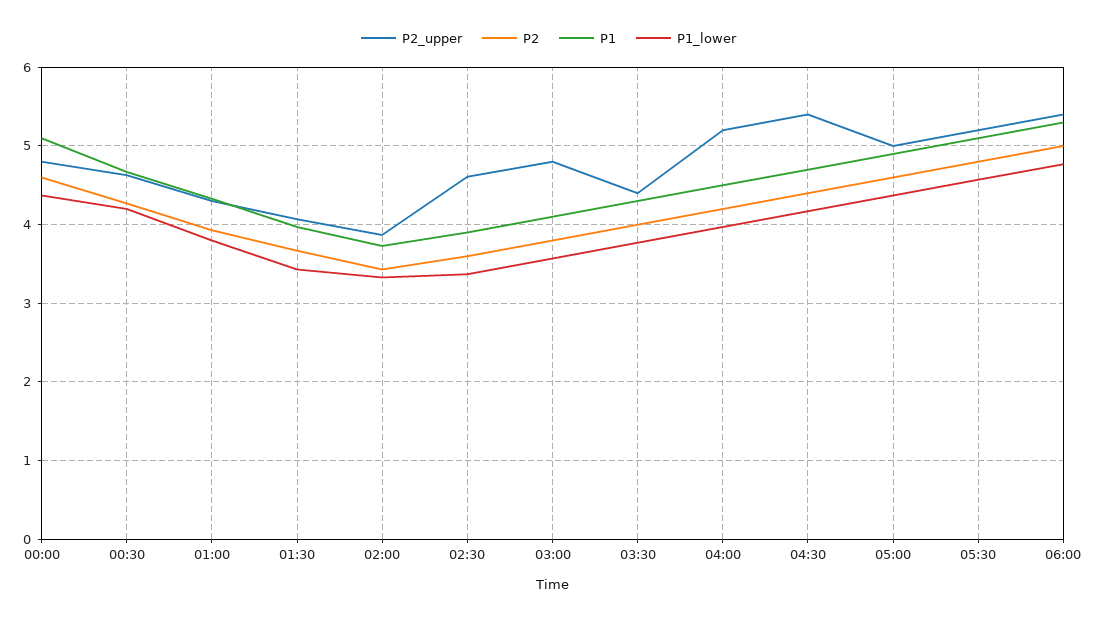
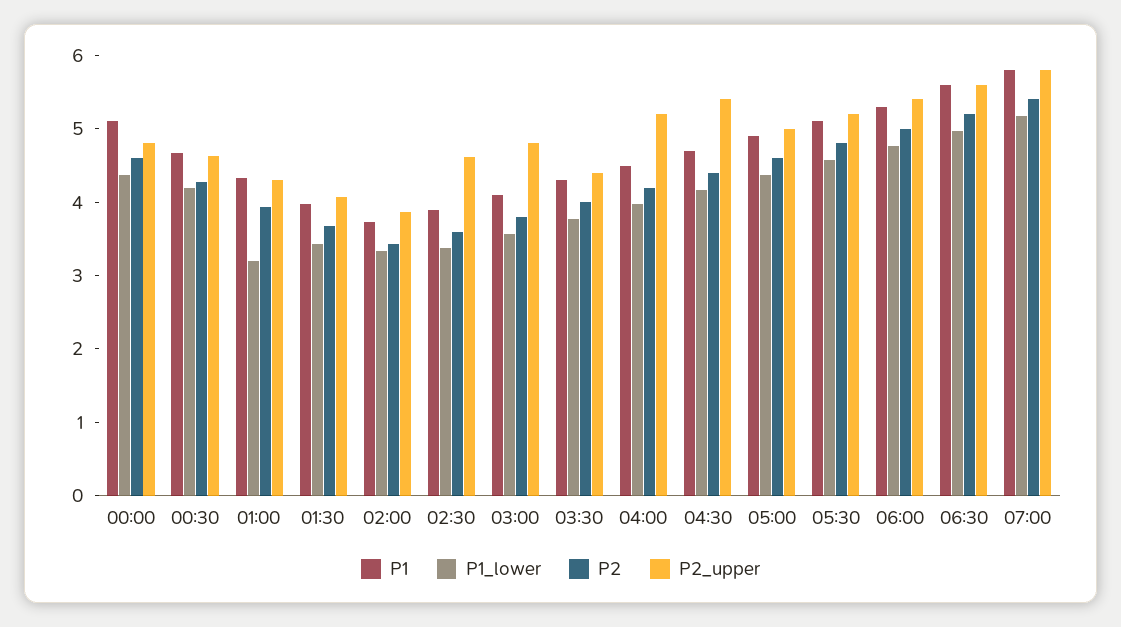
P1_lower, 01:00: 3.8 -> 3.2
P1, 06:30: none -> 5.6
P1_lower, 06:30: none -> 5
P2, 06:30: none -> 5.2
P2_upper, 06:30: none -> 5.6
P1, 07:00: none -> 5.8
P1_lower, 07:00: none -> 5.2
P2, 07:00: none -> 5.4
P2_upper, 07:00: none -> 5.8

